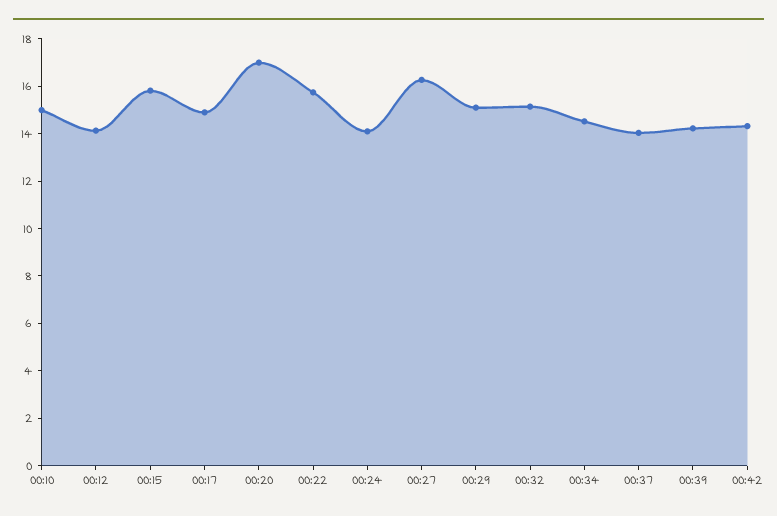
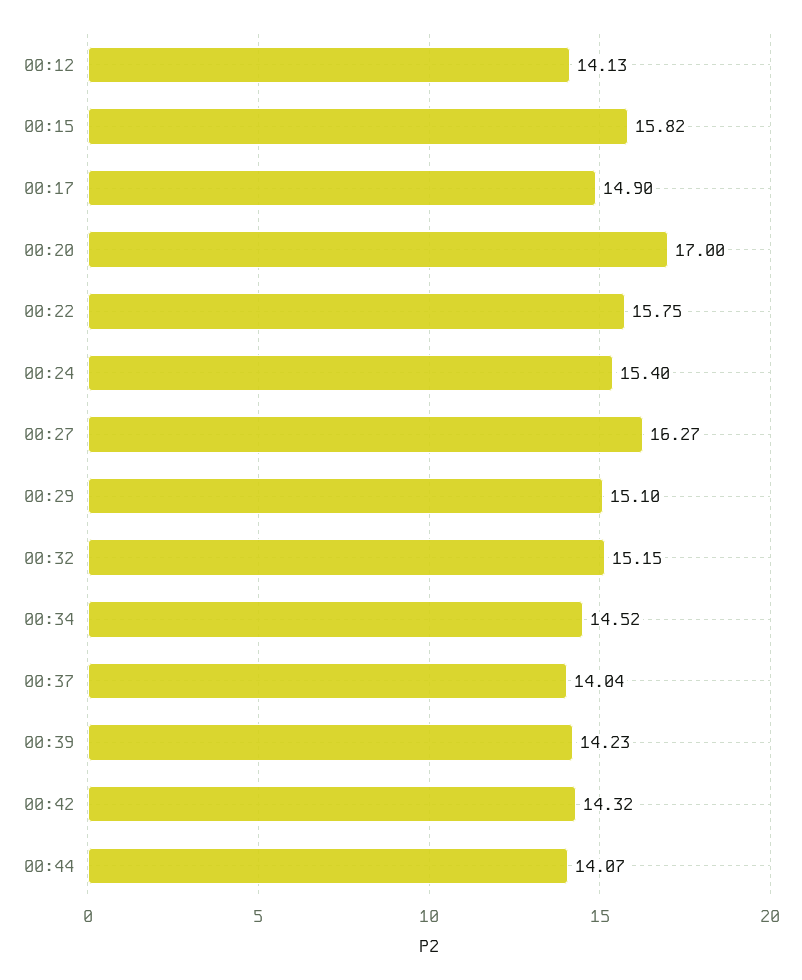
00:10: 15 -> none
00:24: 14 -> 15.4
00:44: none -> 14.07

